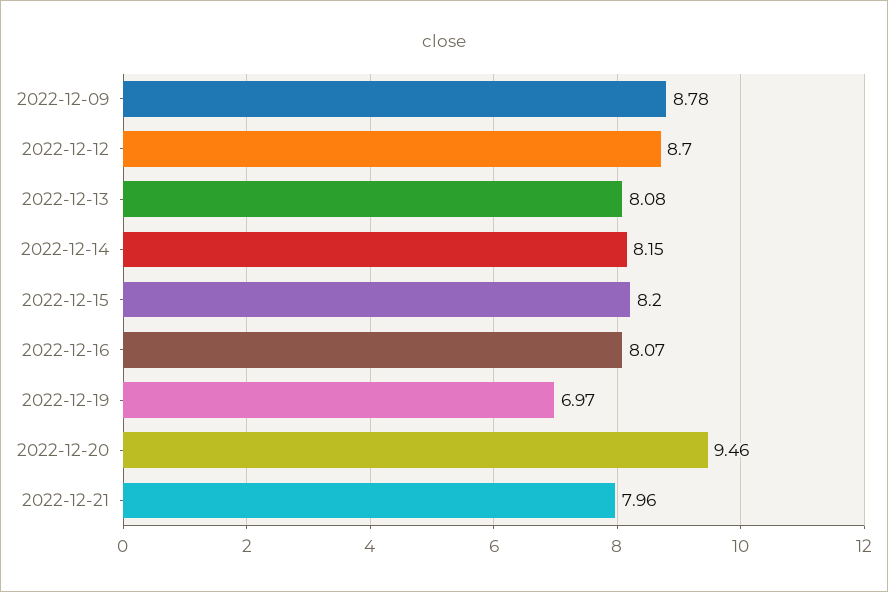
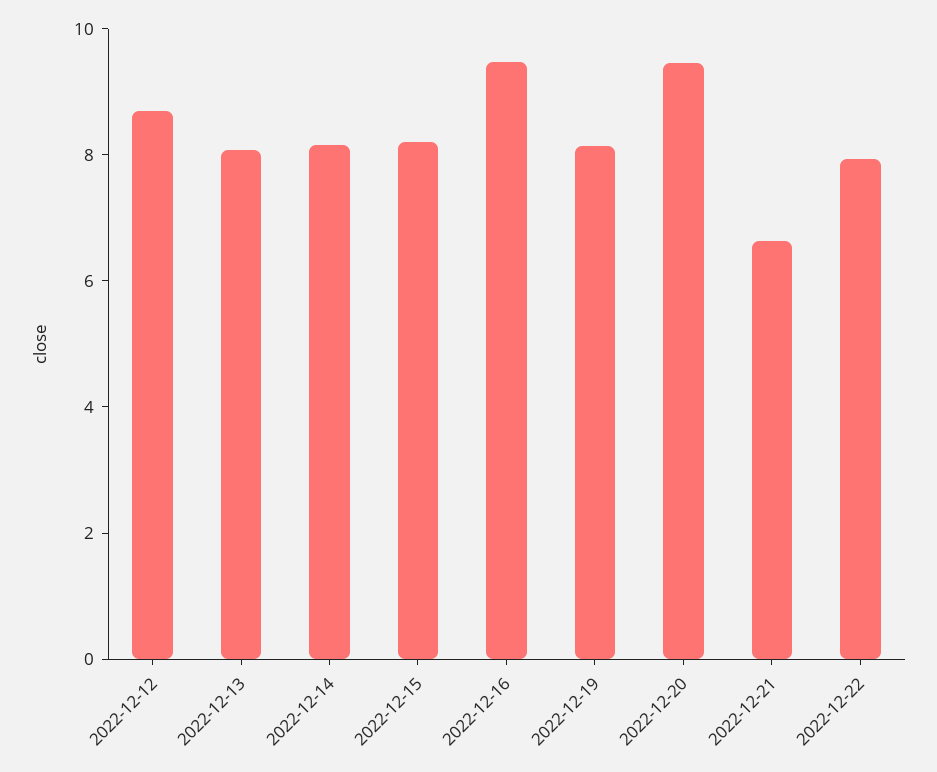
2022-12-09: 8.78 -> none
2022-12-16: 8.07 -> 9.5
2022-12-19: 6.97 -> 8
2022-12-21: 7.96 -> 6.5
2022-12-22: none -> 8

